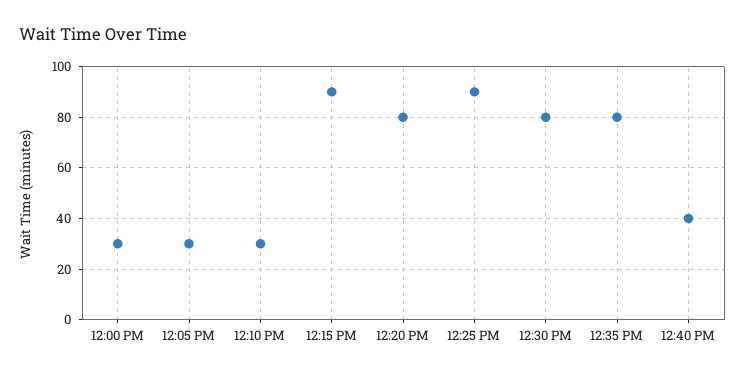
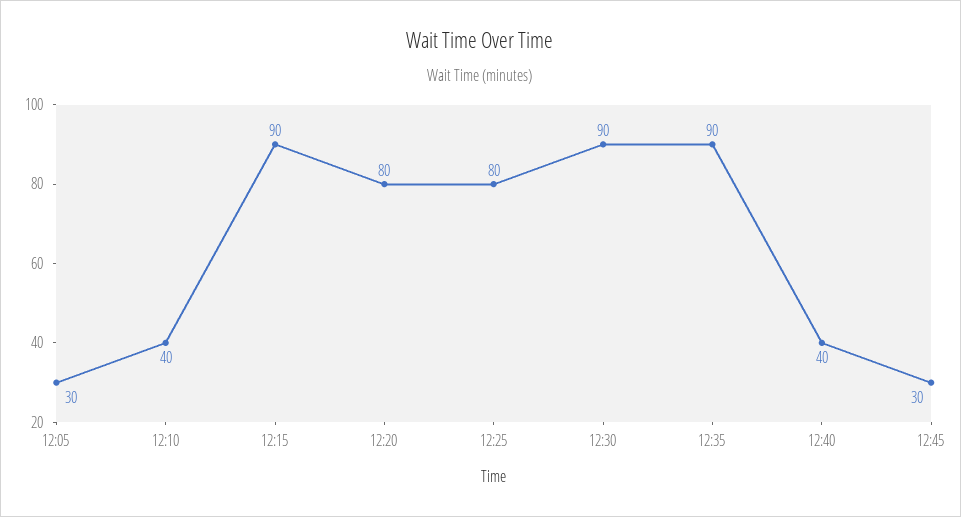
12:00 PM: 30 -> none
12:10 PM: 30 -> 40
12:25 PM: 90 -> 80
12:30 PM: 80 -> 90
12:35 PM: 80 -> 90
12:45: none -> 30

